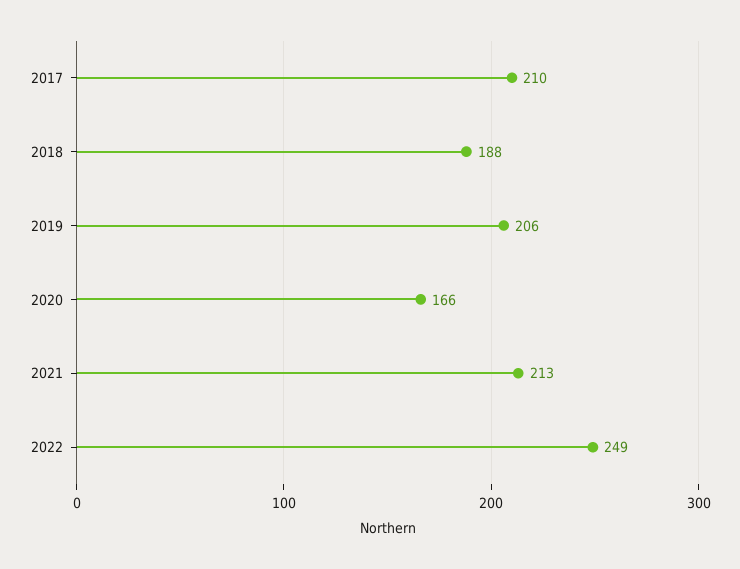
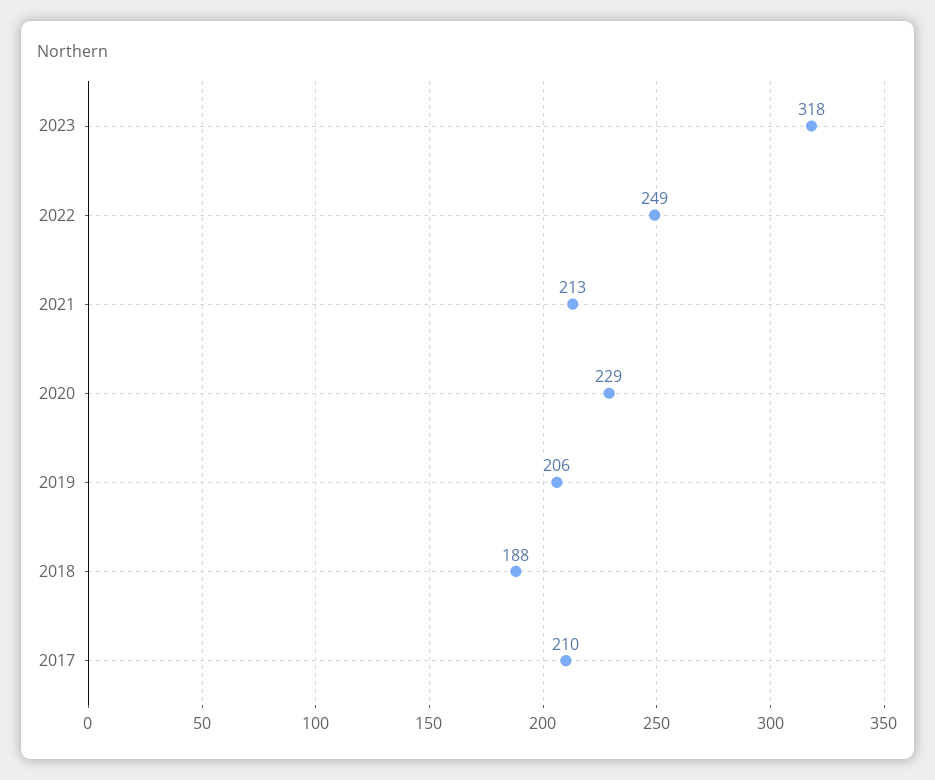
2020: 166 -> 229
2023: none -> 318

